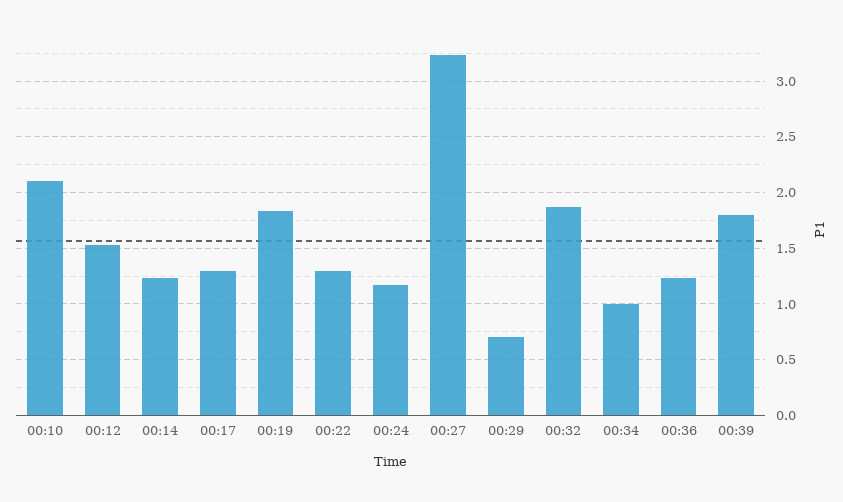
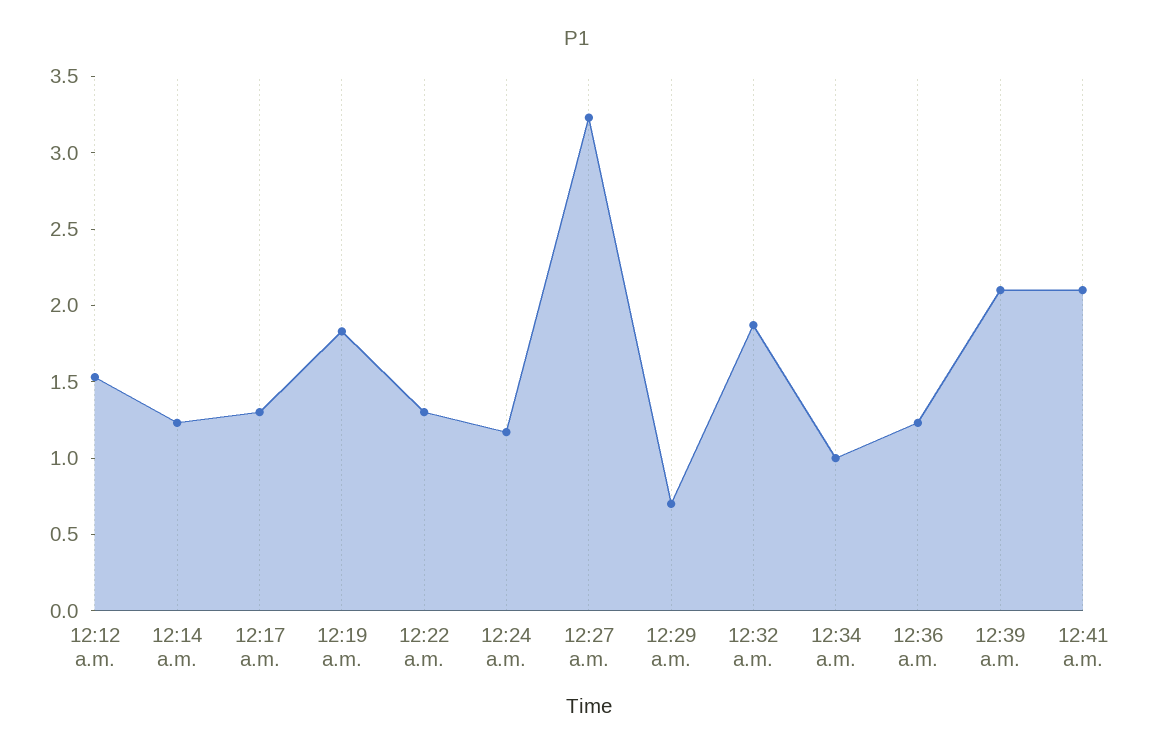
00:10: 2.1 -> none
00:39: 1.8 -> 2.1
12:41 a.m.: none -> 2.1

